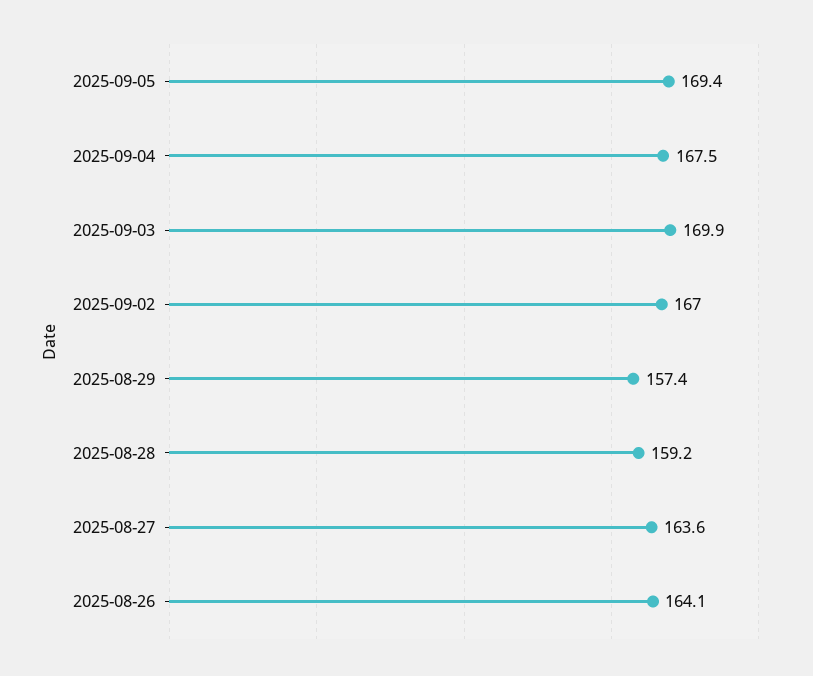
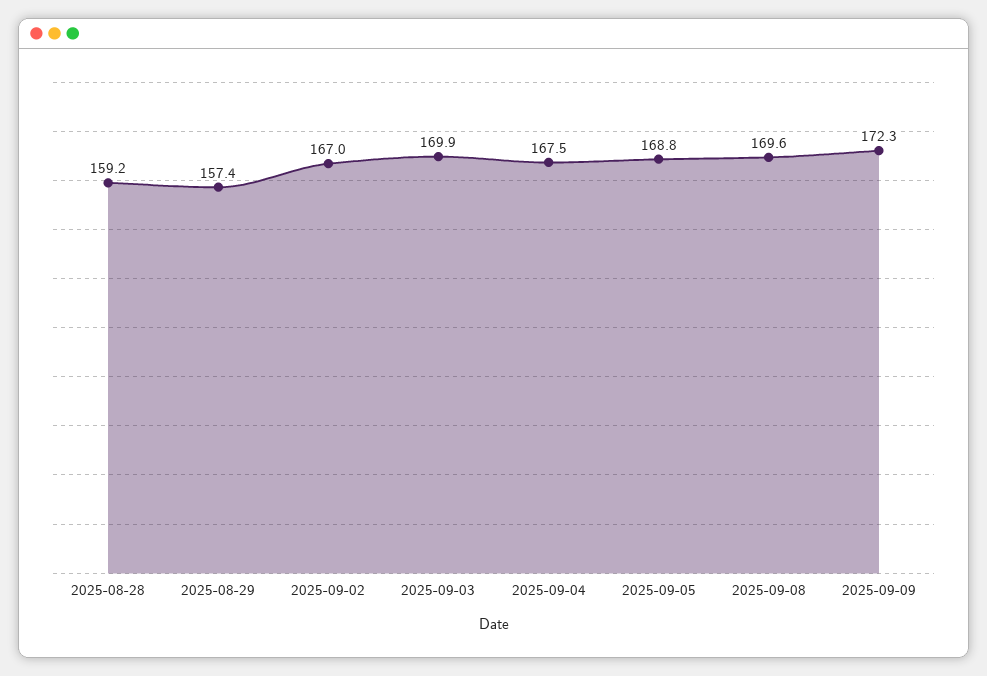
2025-09-05: 169.4 -> 168.8
2025-08-27: 163.6 -> none
2025-08-26: 164.1 -> none
2025-09-08: none -> 169.6
2025-09-09: none -> 172.3

